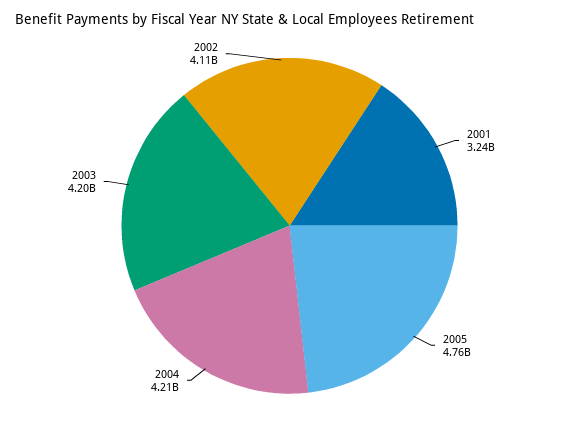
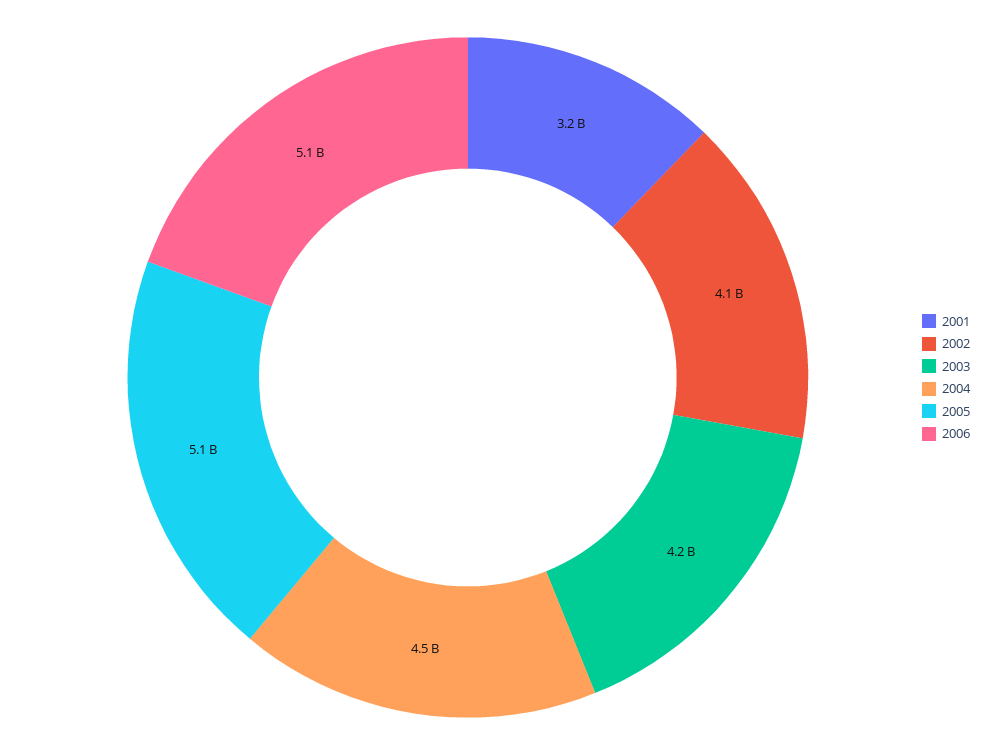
2005: 4760000000 -> 5100000000
2004: 4210000000 -> 4500000000
2006: none -> 5100000000

